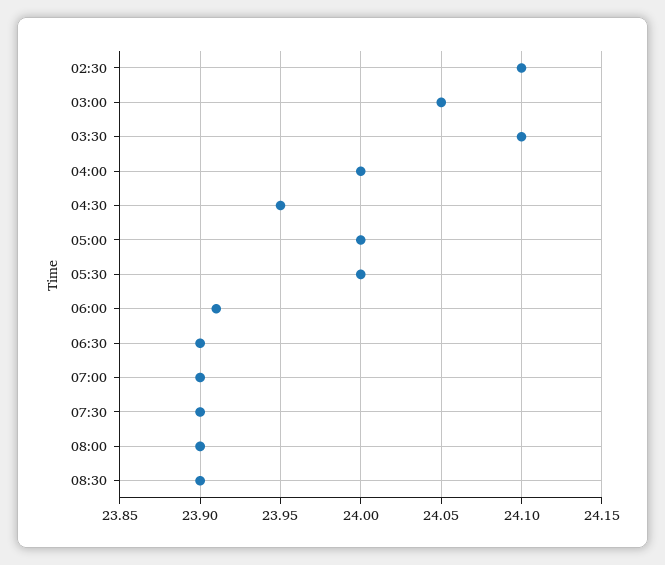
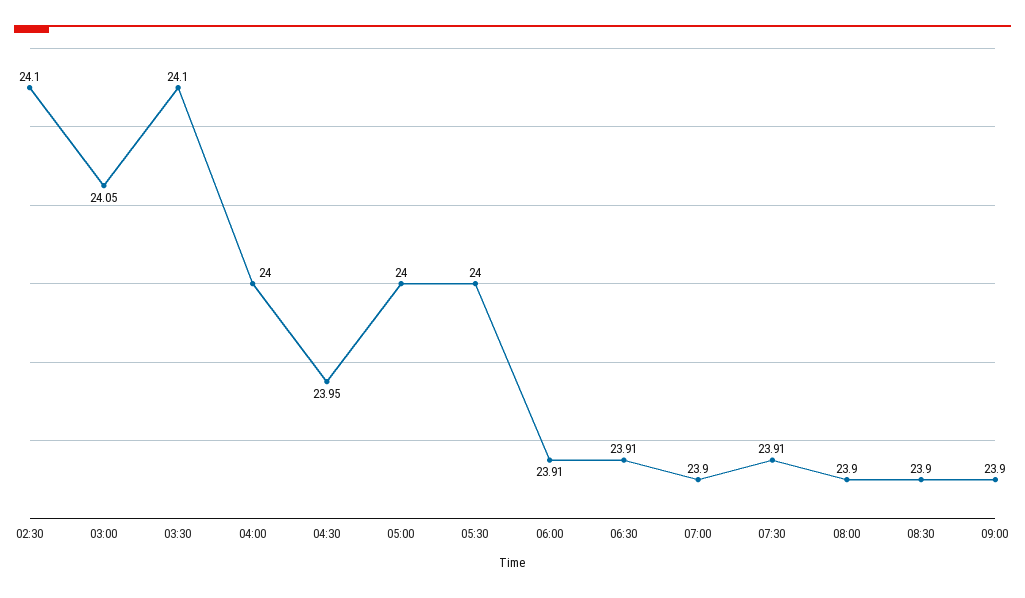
06:30: 23.9 -> 23.91
07:30: 23.9 -> 23.91
09:00: none -> 23.9

